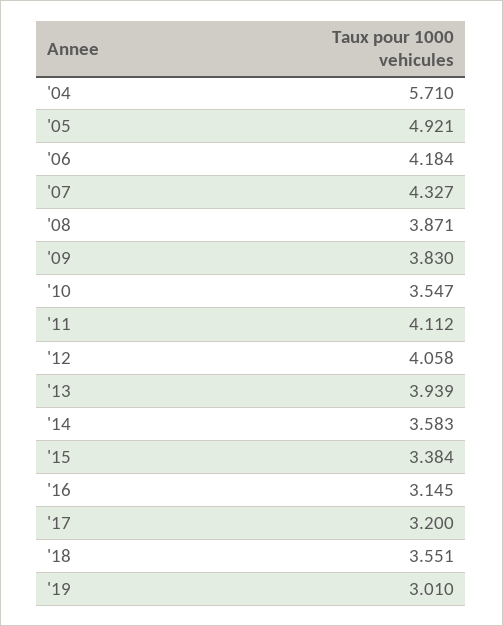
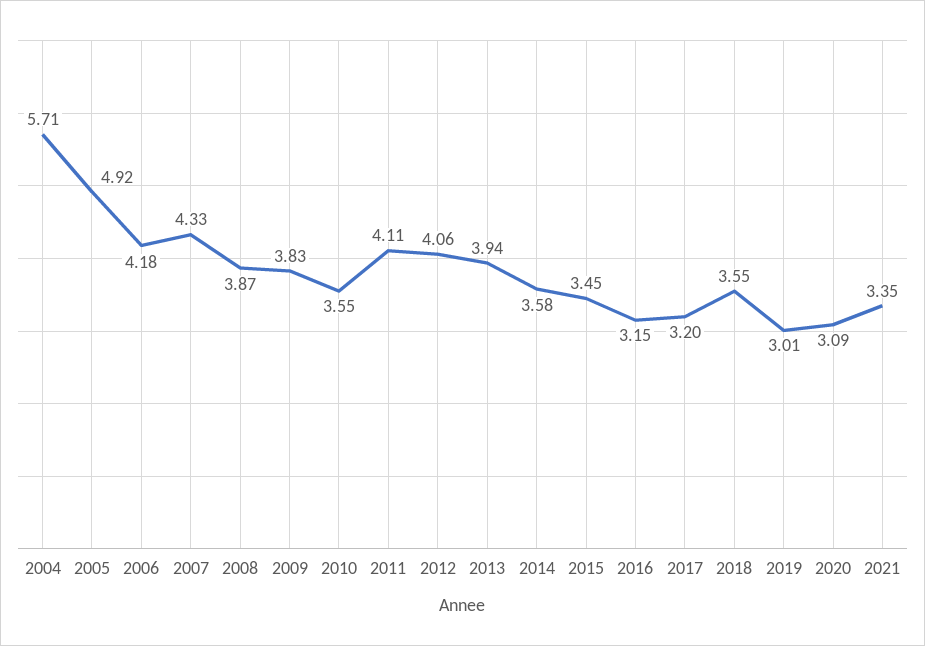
'15: 3.384 -> 3.45
2020: none -> 3.09
2021: none -> 3.35

